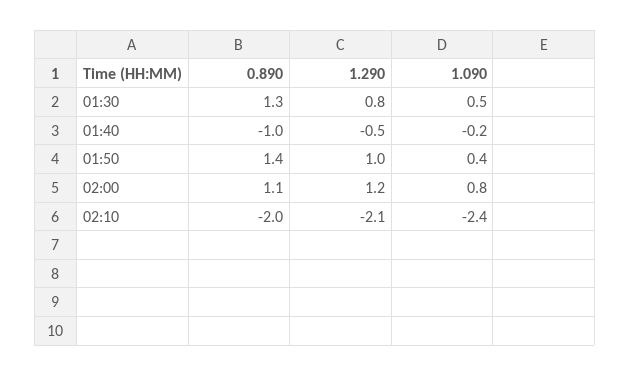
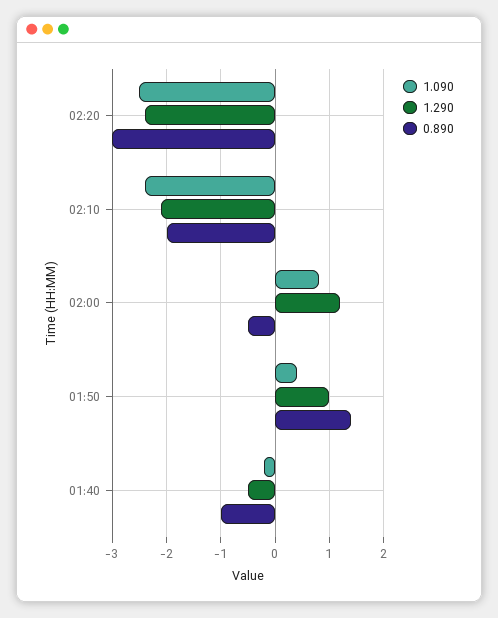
0.890, 01:30: 1.3 -> none
1.290, 01:30: 0.8 -> none
1.090, 01:30: 0.5 -> none
0.890, 02:00: 1.1 -> -0.5
1.090, 02:20: none -> -2.5
1.290, 02:20: none -> -2.5
0.890, 02:20: none -> -3

